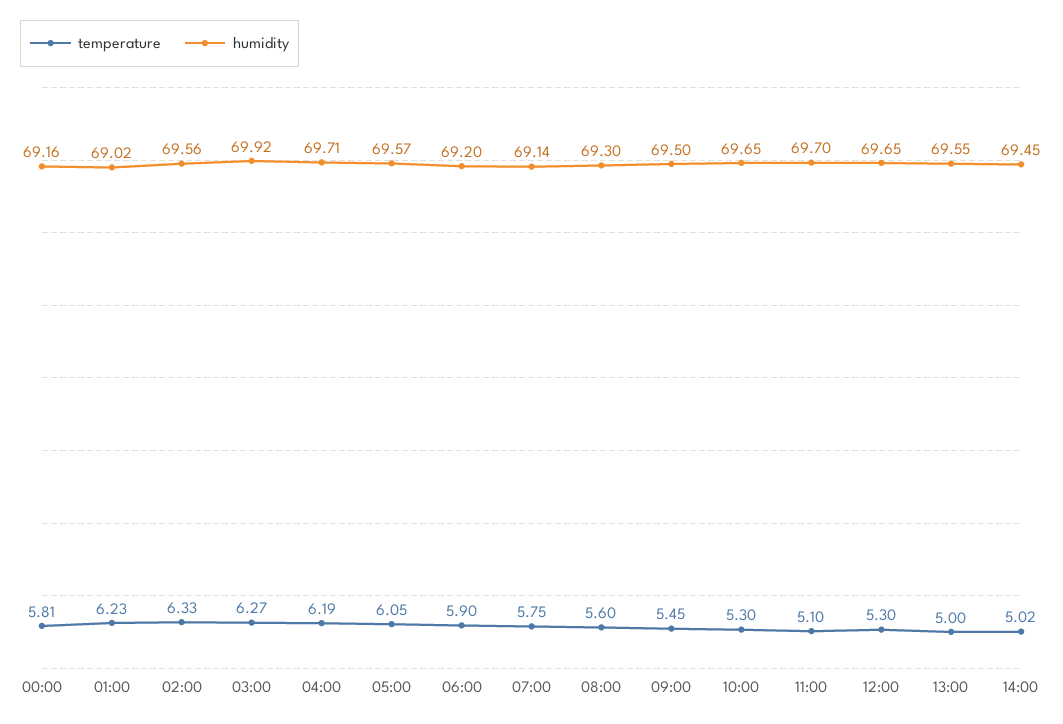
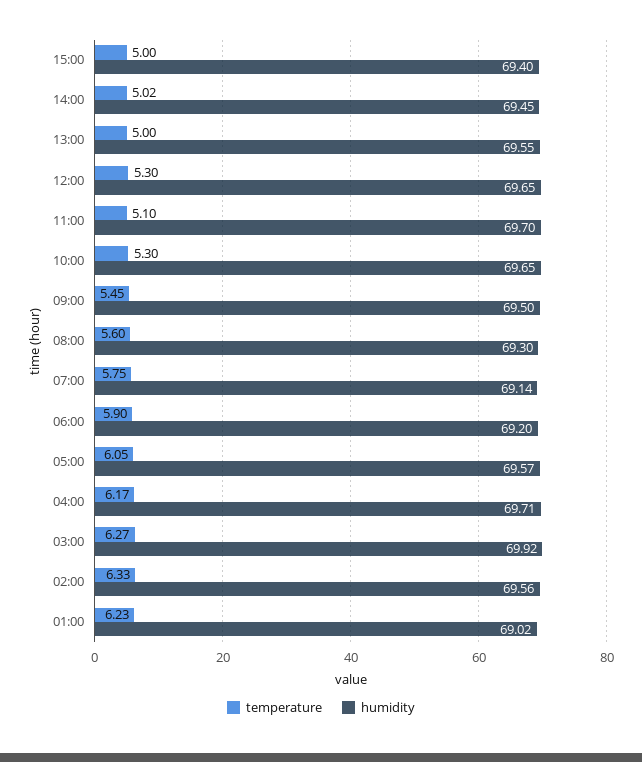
temperature, 00:00: 5.81 -> none
humidity, 00:00: 69.16 -> none
temperature, 04:00: 6.19 -> 6.17
temperature, 15:00: none -> 5
humidity, 15:00: none -> 69.4

